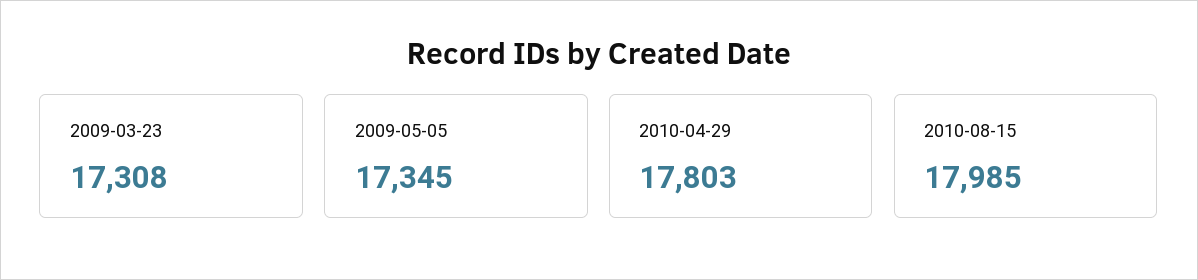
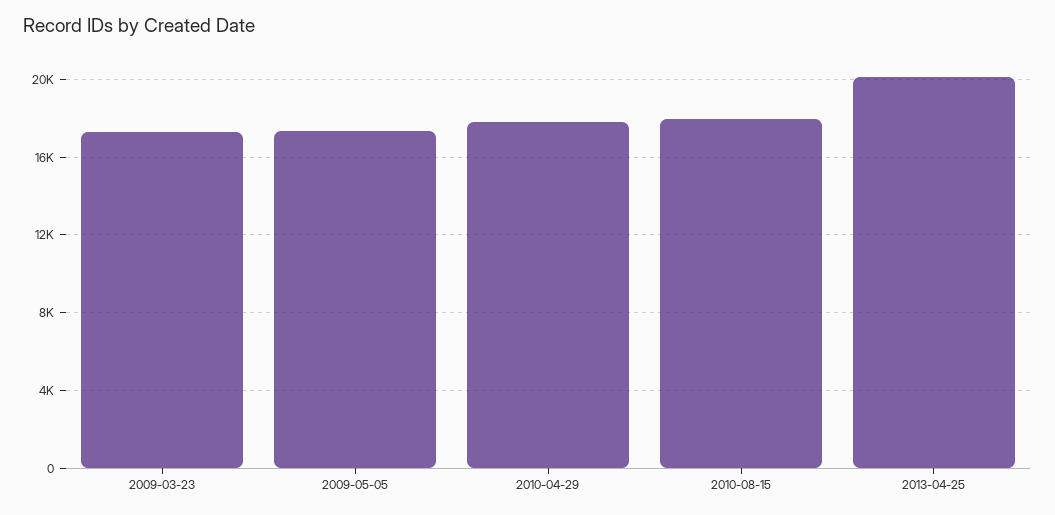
2013-04-25: none -> 20000

